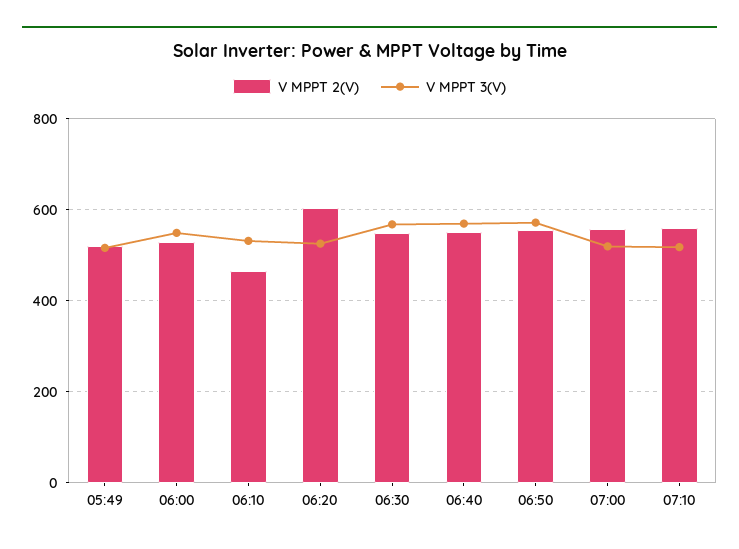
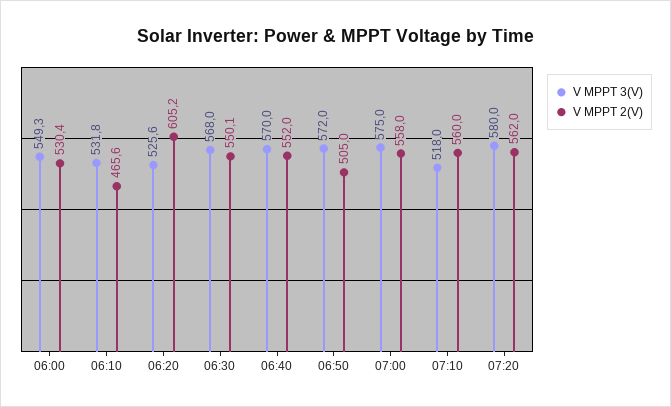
V MPPT 2(V), 05:49: 520 -> none
V MPPT 3(V), 05:49: 520 -> none
V MPPT 2(V), 06:50: 560 -> 505
V MPPT 3(V), 07:00: 520 -> 575
V MPPT 3(V), 07:20: none -> 580
V MPPT 2(V), 07:20: none -> 562

